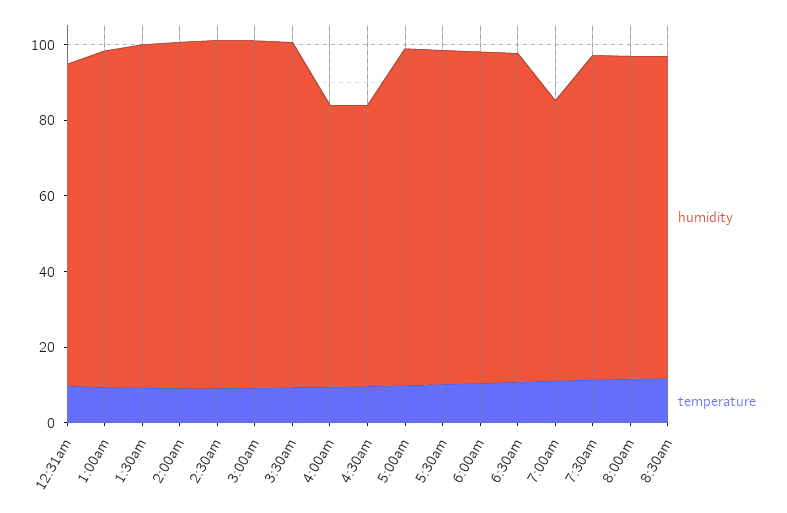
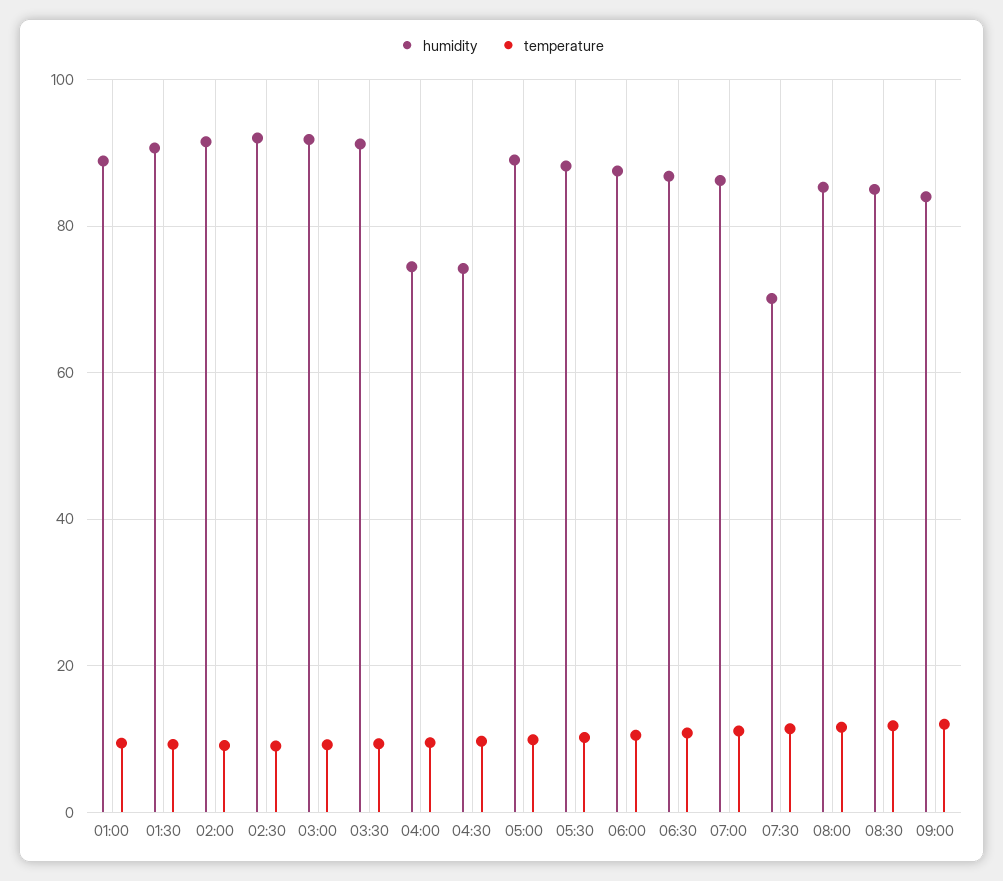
humidity, 12:31am: 85 -> none
temperature, 12:31am: 10 -> none
humidity, 7:00am: 75 -> 86
humidity, 7:30am: 85 -> 70
humidity, 09:00: none -> 84
temperature, 09:00: none -> 12

